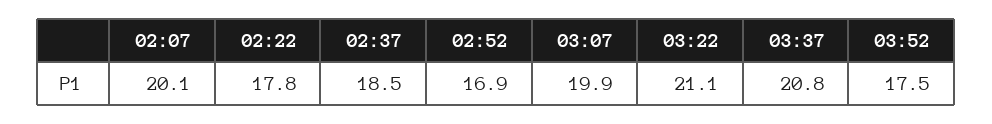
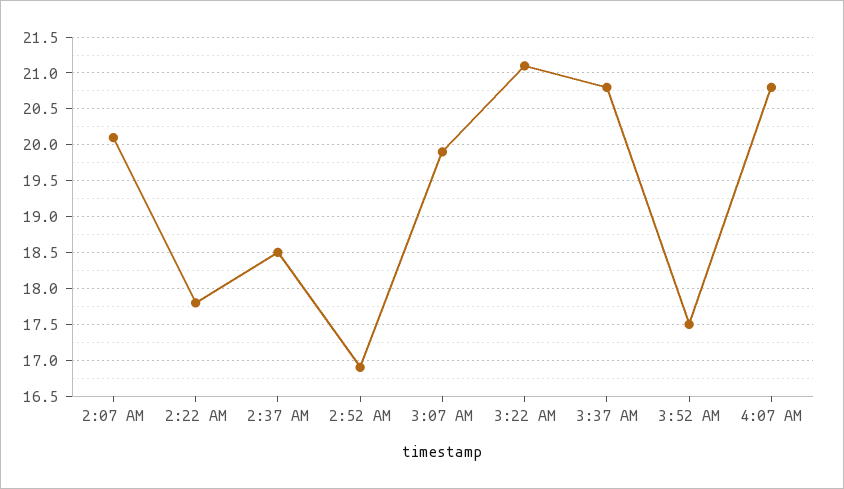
4:07 AM: none -> 20.8

